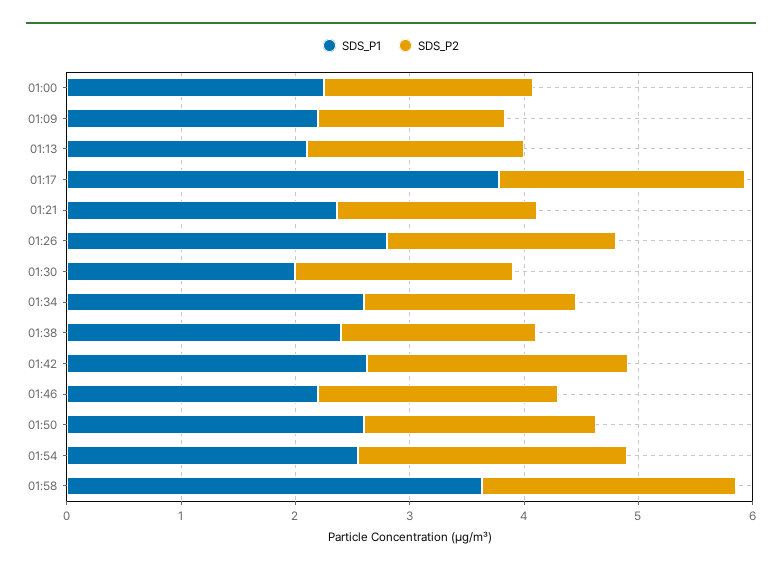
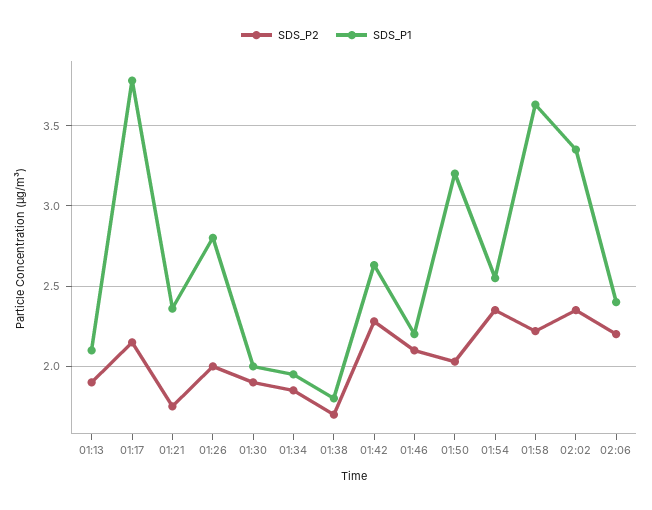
SDS_P1, 01:00: 2.2 -> none
SDS_P2, 01:00: 1.8 -> none
SDS_P1, 01:09: 2.2 -> none
SDS_P2, 01:09: 1.6 -> none
SDS_P1, 01:34: 2.6 -> 1.95
SDS_P1, 01:38: 2.4 -> 1.8
SDS_P1, 01:50: 2.6 -> 3.2
SDS_P2, 02:02: none -> 2.35
SDS_P1, 02:02: none -> 3.35
SDS_P2, 02:06: none -> 2.2
SDS_P1, 02:06: none -> 2.4

